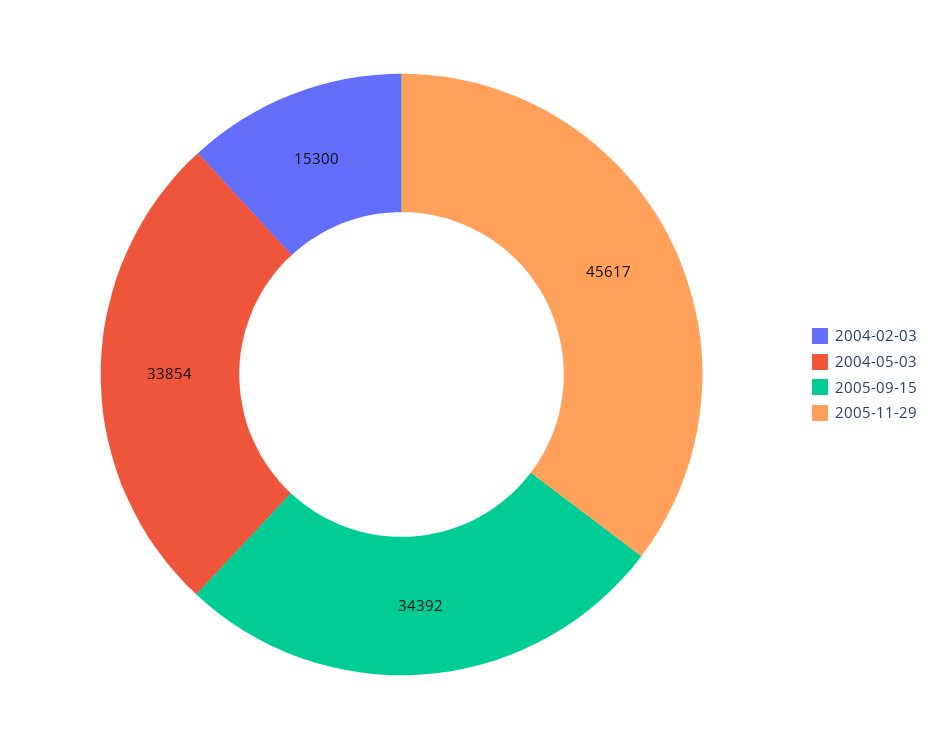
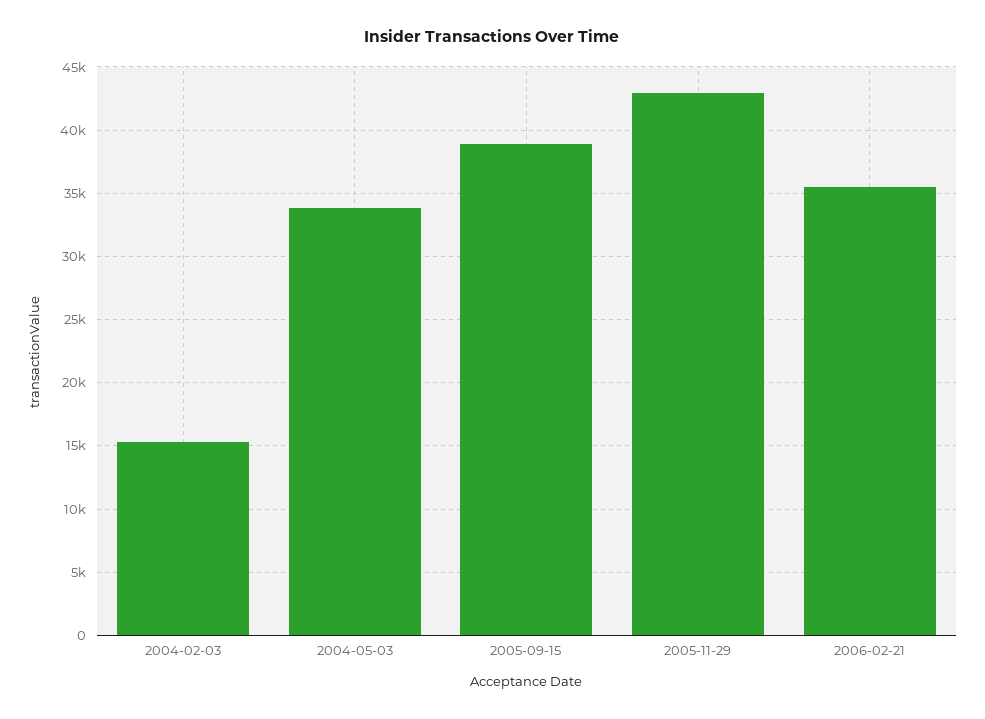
2005-09-15: 34392 -> 39000
2005-11-29: 45617 -> 43000
2006-02-21: none -> 35500

